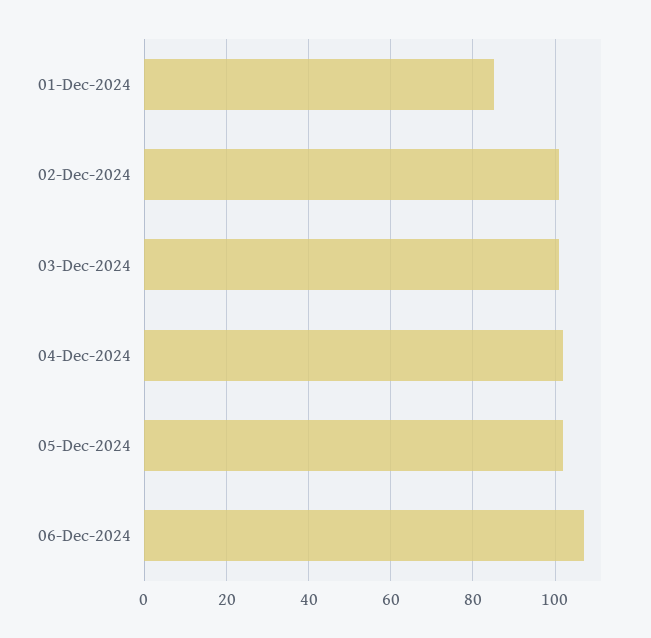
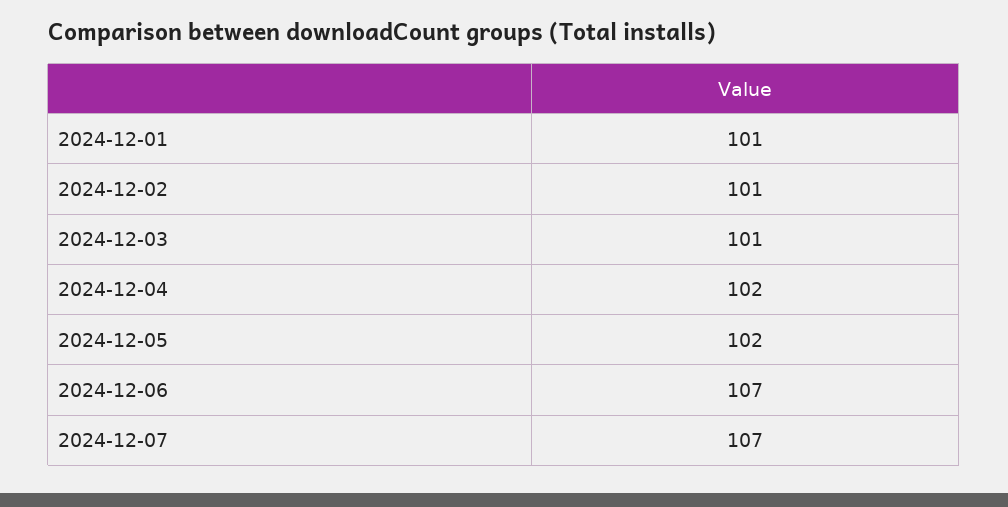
01-Dec-2024: 85 -> 101
2024-12-07: none -> 107

